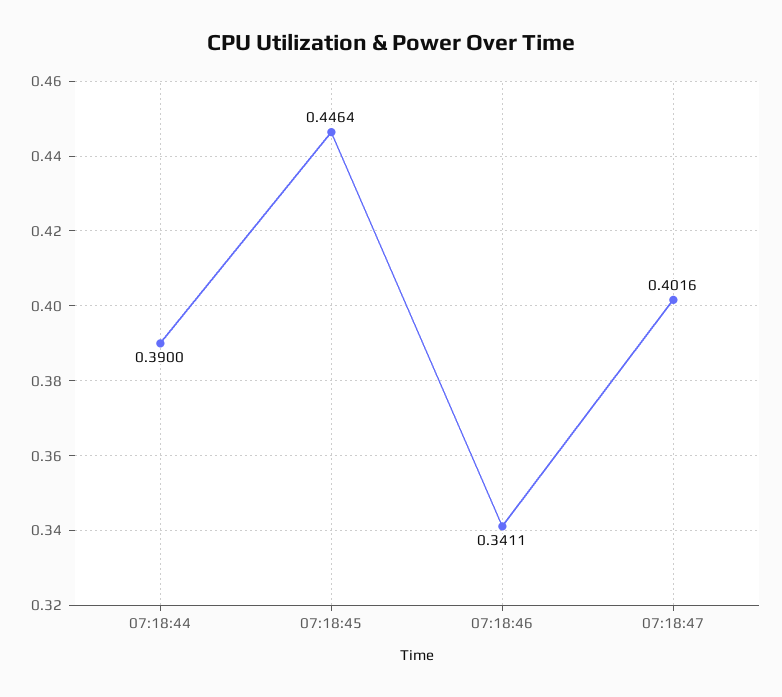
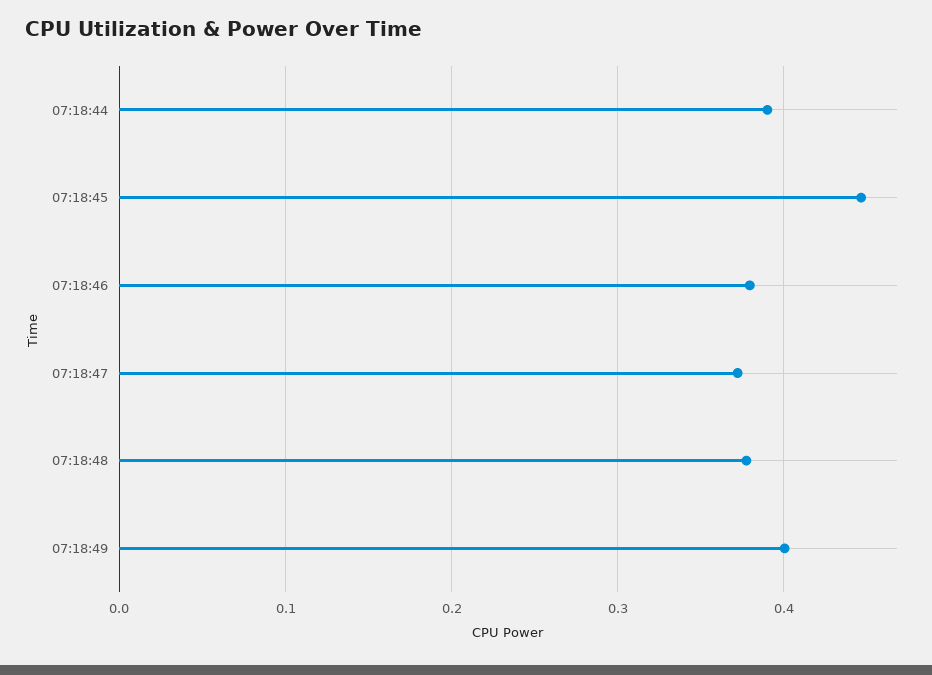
07:18:46: 0.3411 -> 0.38
07:18:47: 0.4016 -> 0.37
07:18:48: none -> 0.38
07:18:49: none -> 0.4

